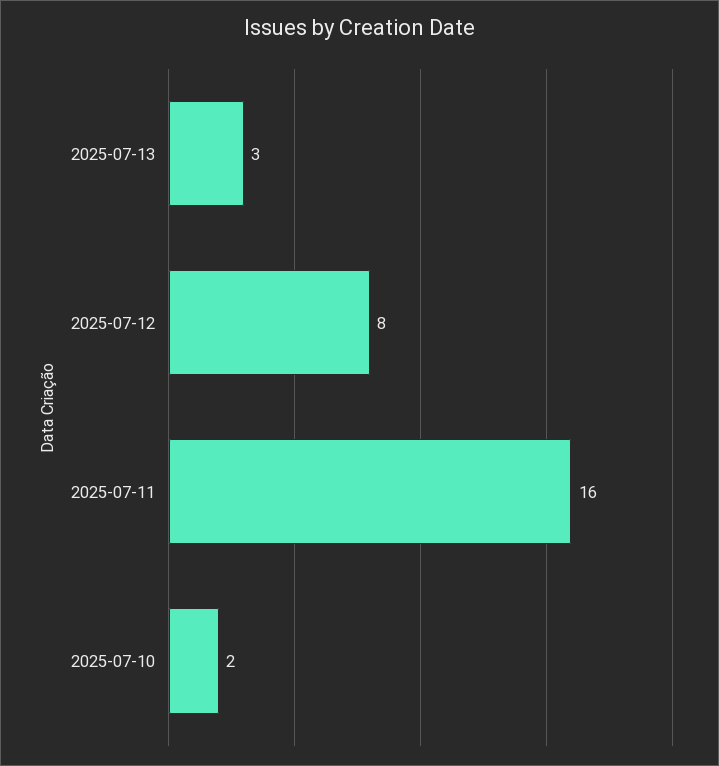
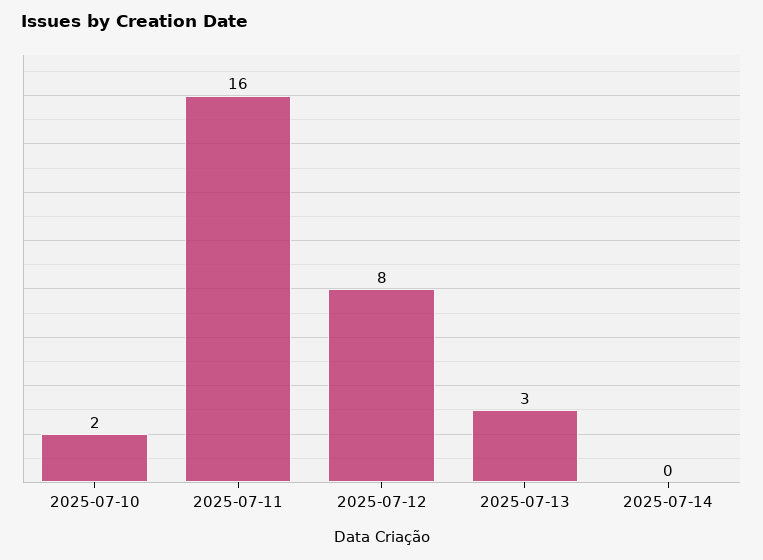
2025-07-14: none -> 0

